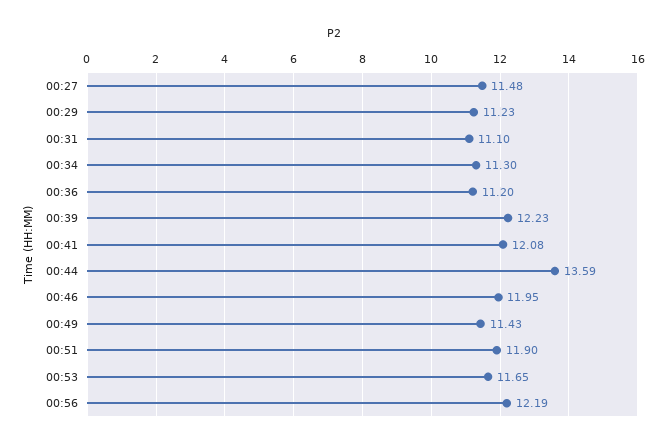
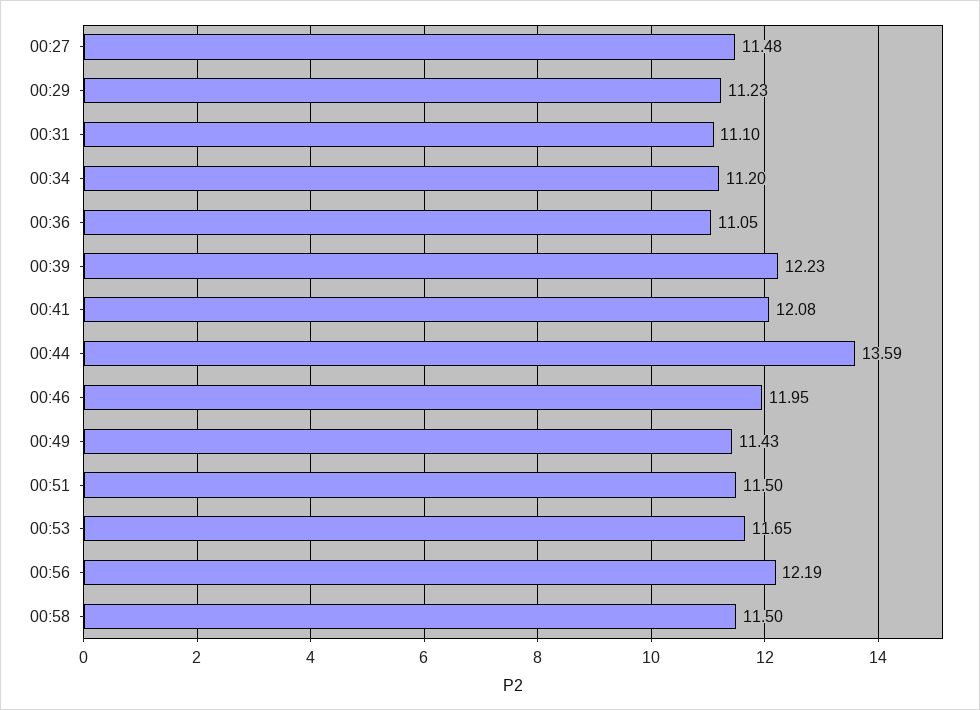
00:34: 11.3 -> 11.2
00:36: 11.2 -> 11.05
00:51: 11.9 -> 11.5
00:58: none -> 11.5

